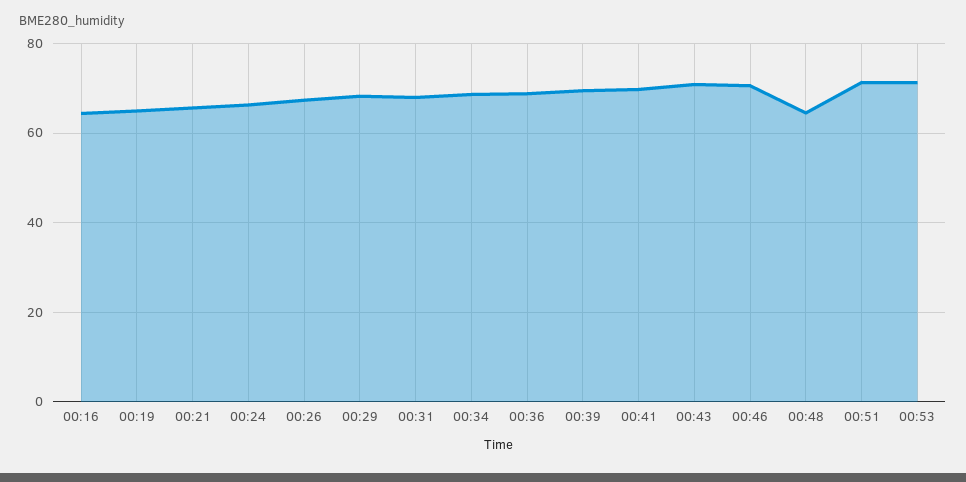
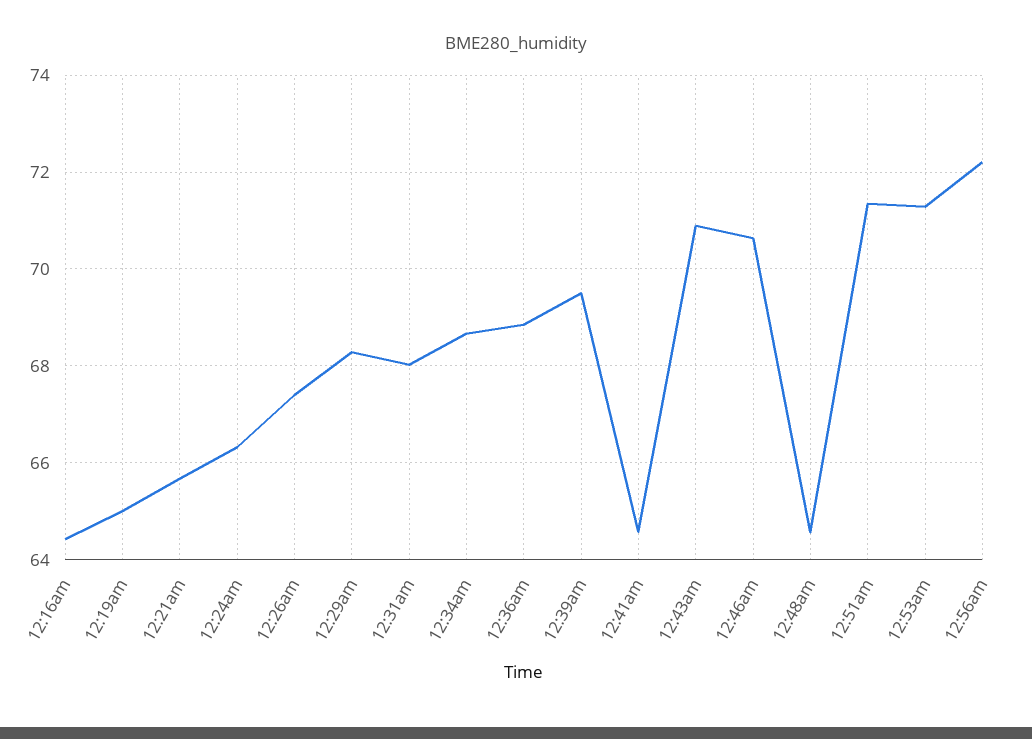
00:41: 70 -> 64.6
12:56am: none -> 72.2

